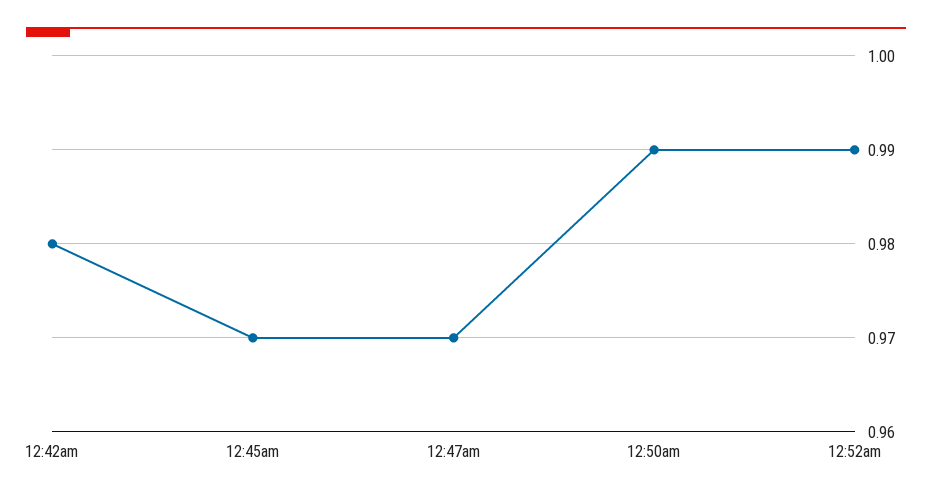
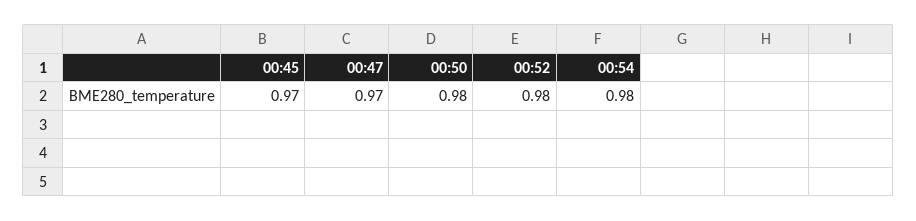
12:42am: 0.98 -> none
12:50am: 0.99 -> 0.98
12:52am: 0.99 -> 0.98
00:54: none -> 0.98

